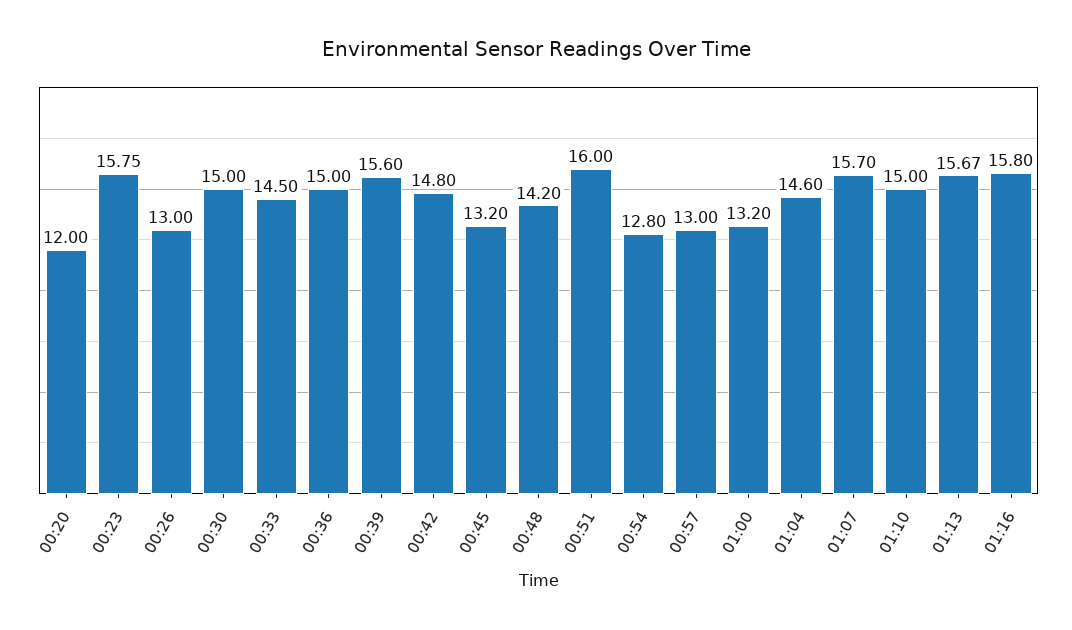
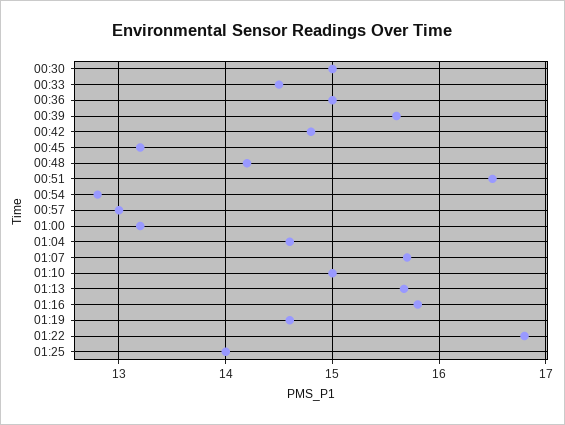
00:20: 12 -> none
00:23: 15.75 -> none
00:26: 13 -> none
00:51: 16 -> 16.5
01:19: none -> 14.6
01:22: none -> 16.8
01:25: none -> 14

